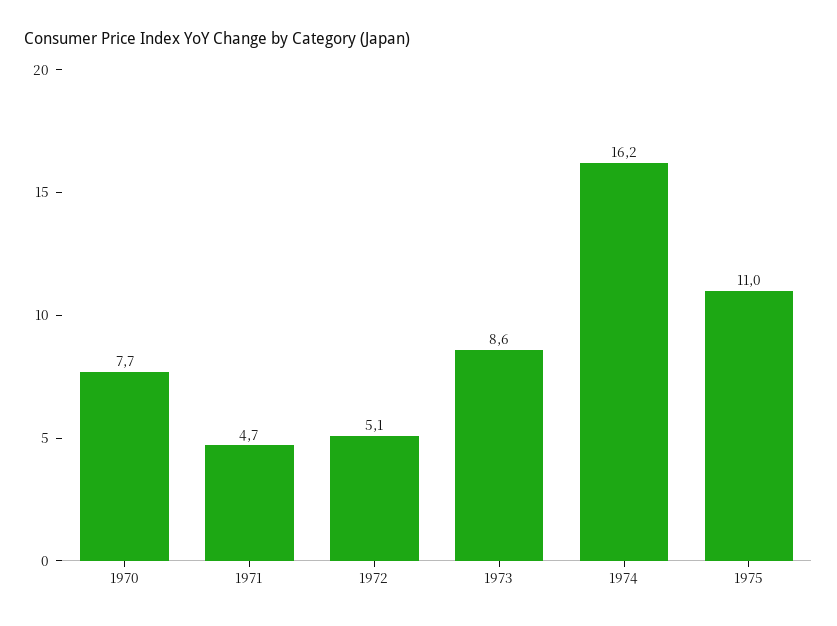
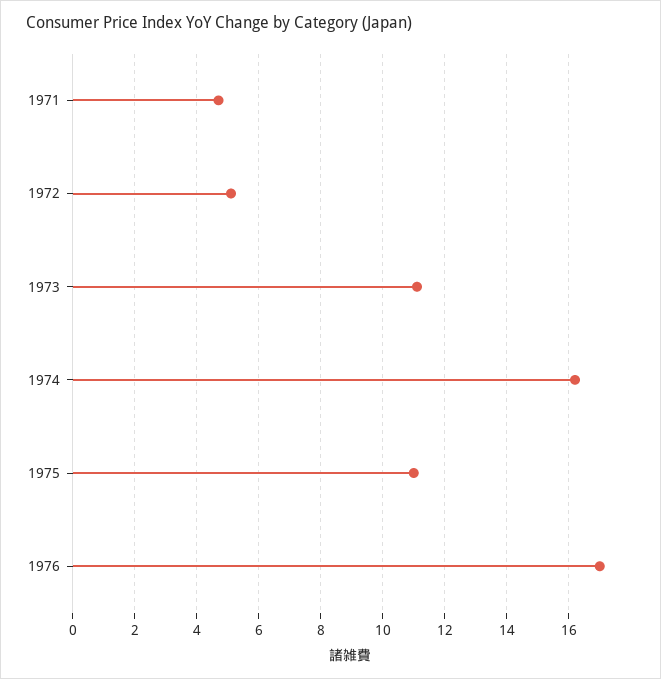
1970: 7.7 -> none
1973: 8.6 -> 11
1976: none -> 17

